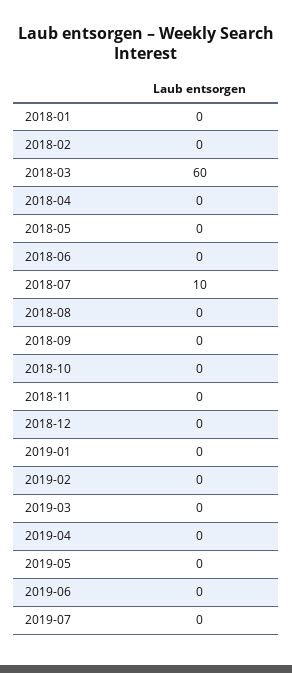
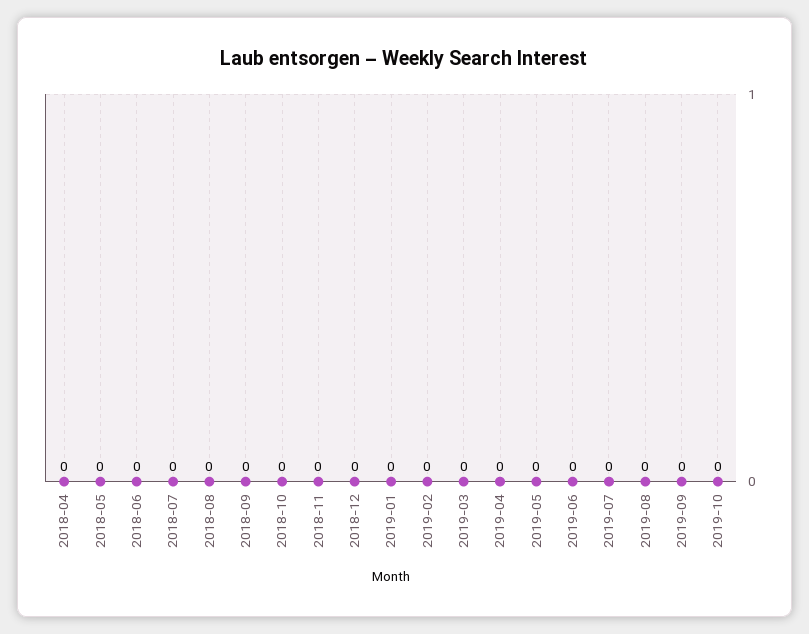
2018-01: 0 -> none
2018-02: 0 -> none
2018-03: 60 -> none
2018-07: 10 -> 0
2019-08: none -> 0
2019-09: none -> 0
2019-10: none -> 0

